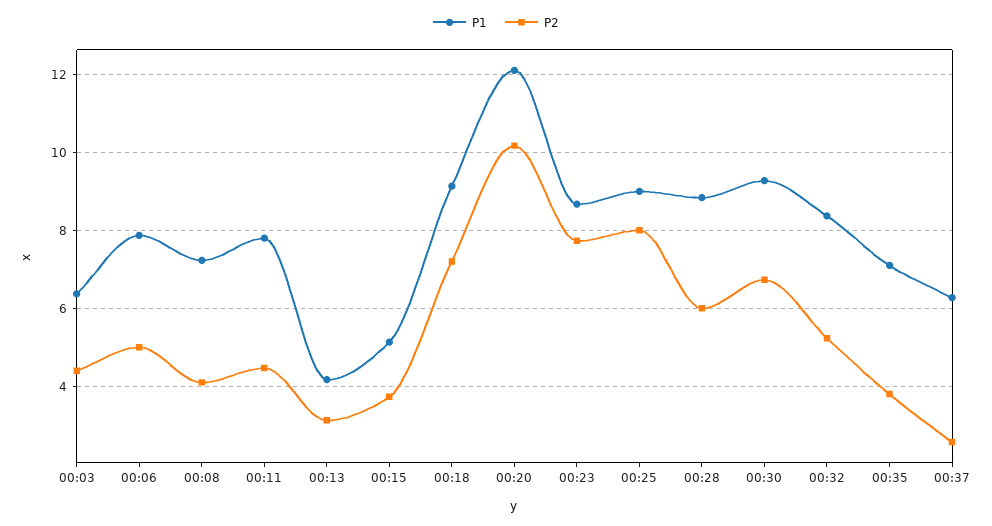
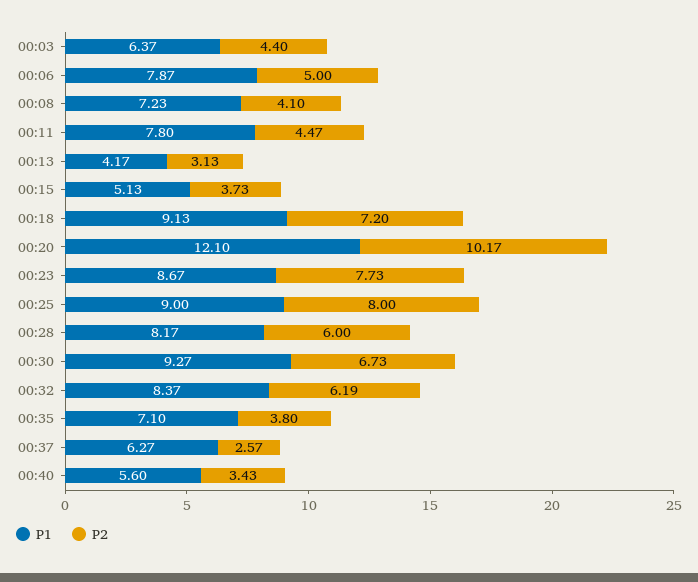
P1, 00:28: 8.8 -> 8.17
P2, 00:32: 5.2 -> 6.19
P1, 00:40: none -> 5.6
P2, 00:40: none -> 3.43

